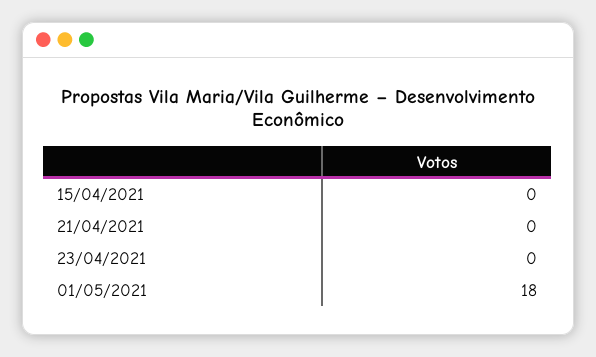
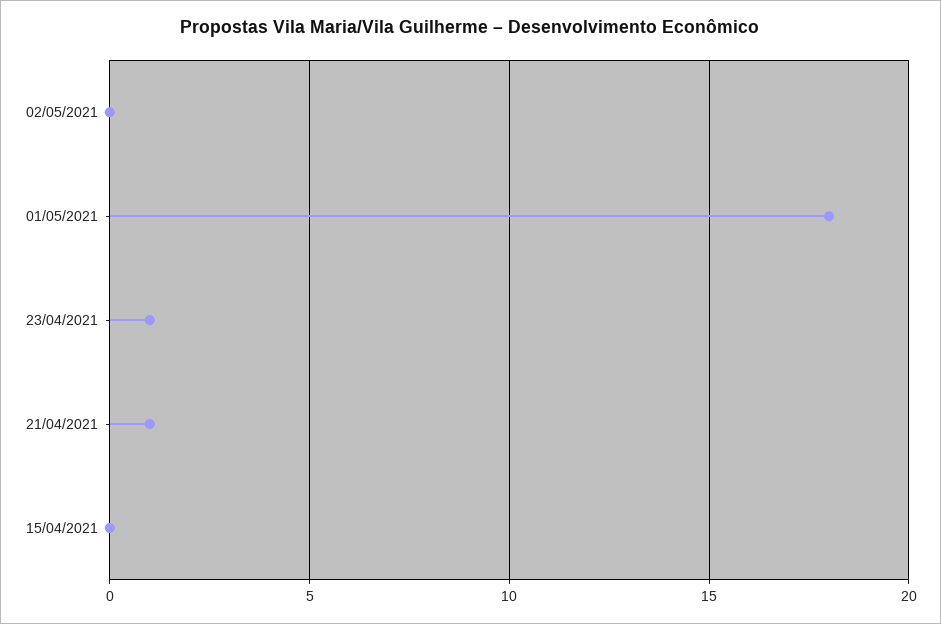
21/04/2021: 0 -> 1
23/04/2021: 0 -> 1
02/05/2021: none -> 0

